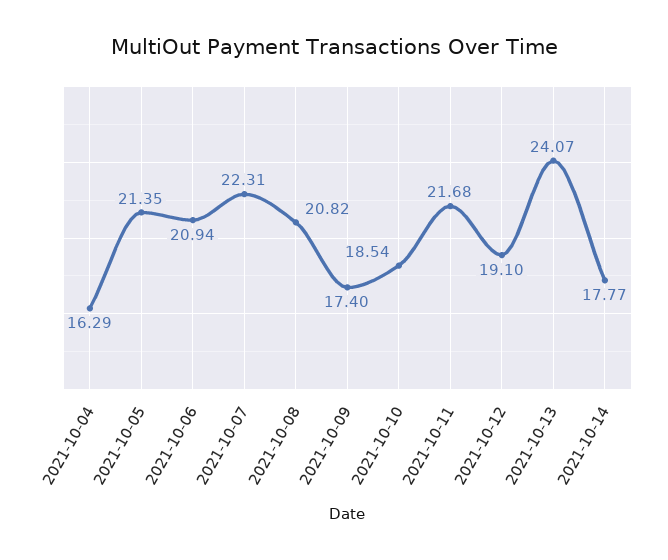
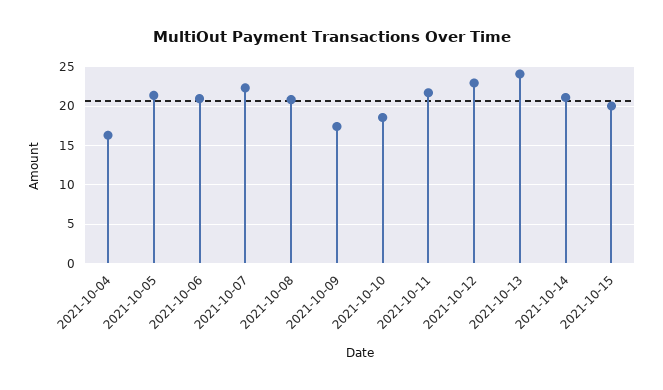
2021-10-12: 19.1 -> 23
2021-10-14: 17.77 -> 21
2021-10-15: none -> 20

